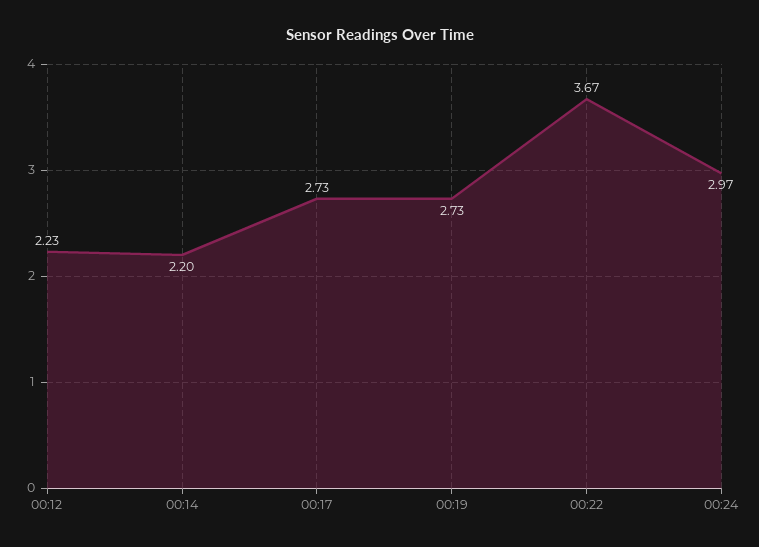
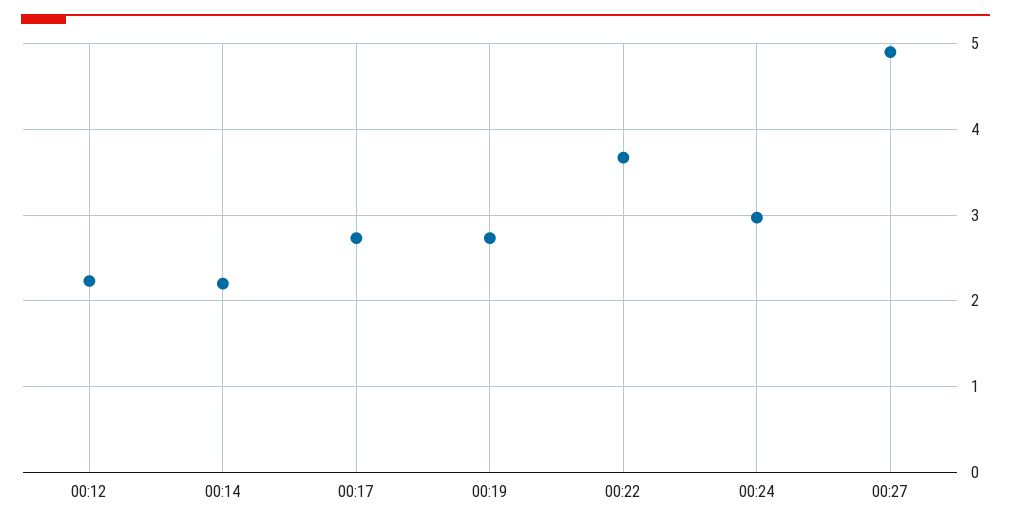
00:27: none -> 4.9

